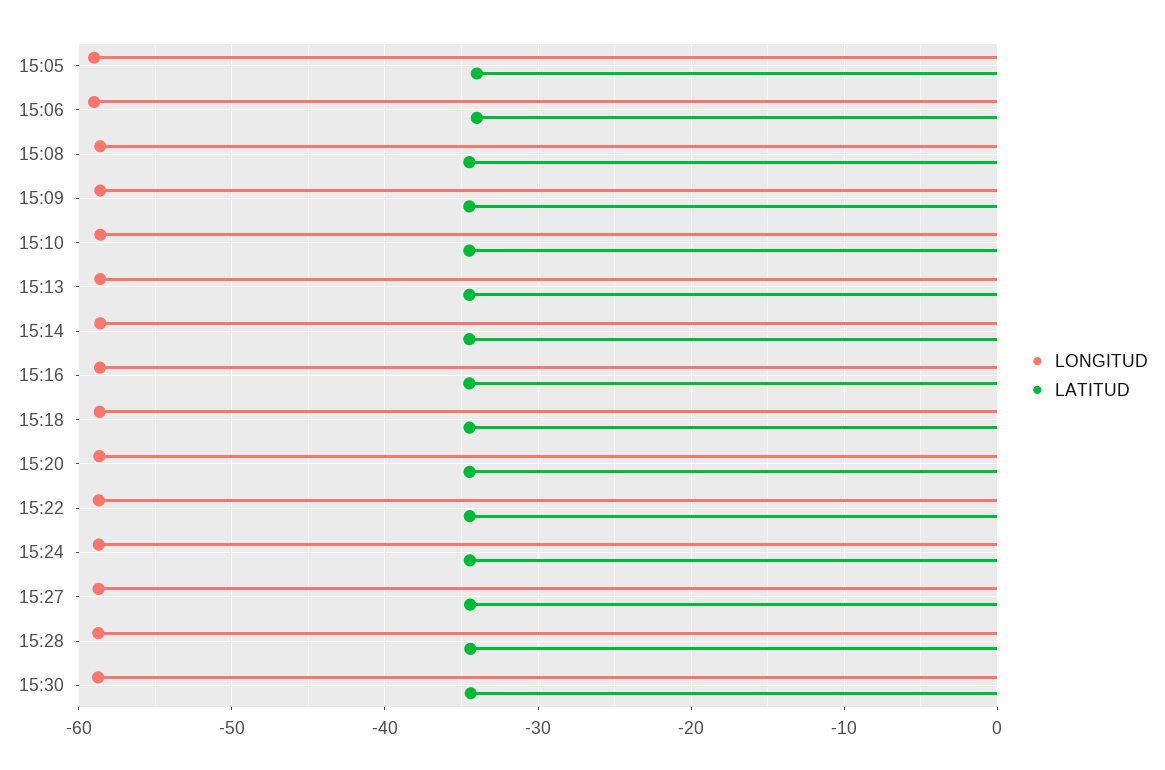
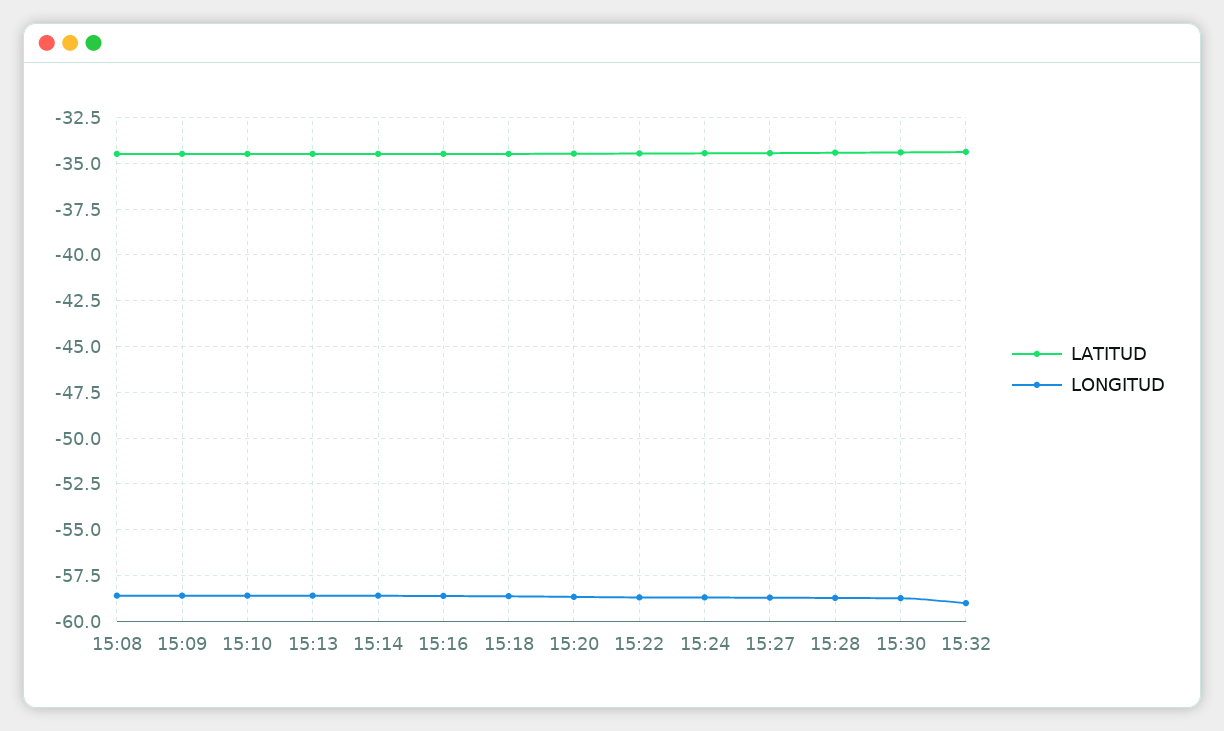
LONGITUD, 15:05: -59 -> none
LATITUD, 15:05: -34 -> none
LONGITUD, 15:06: -59 -> none
LATITUD, 15:06: -34 -> none
LATITUD, 15:32: none -> -34.5
LONGITUD, 15:32: none -> -59

